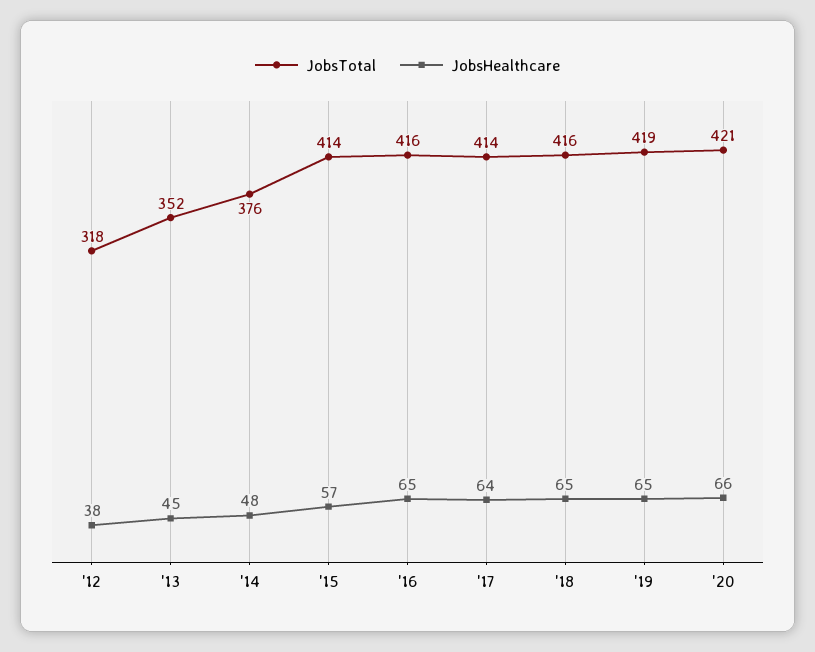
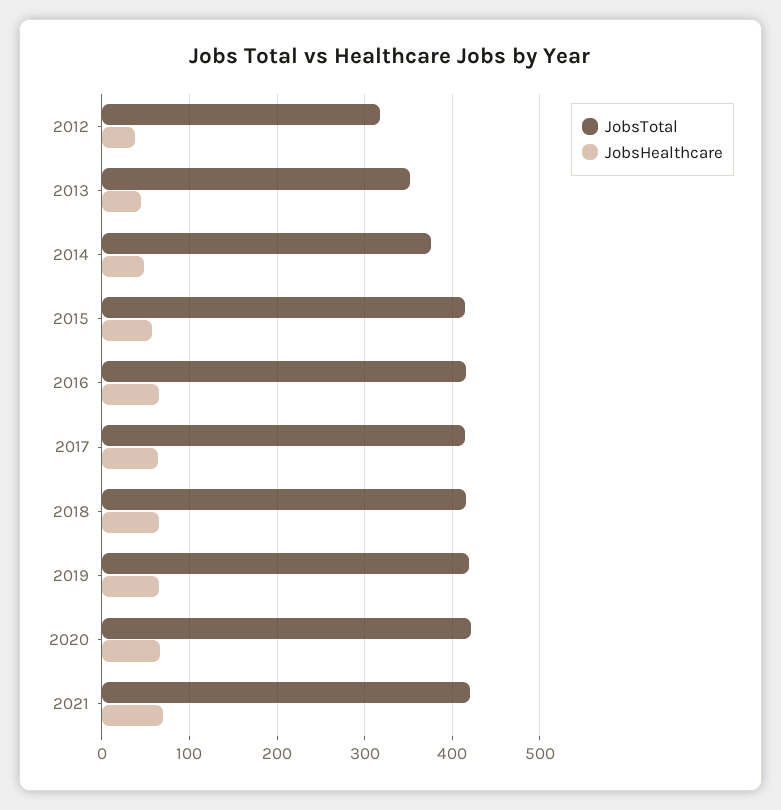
JobsTotal, 2021: none -> 420
JobsHealthcare, 2021: none -> 70

